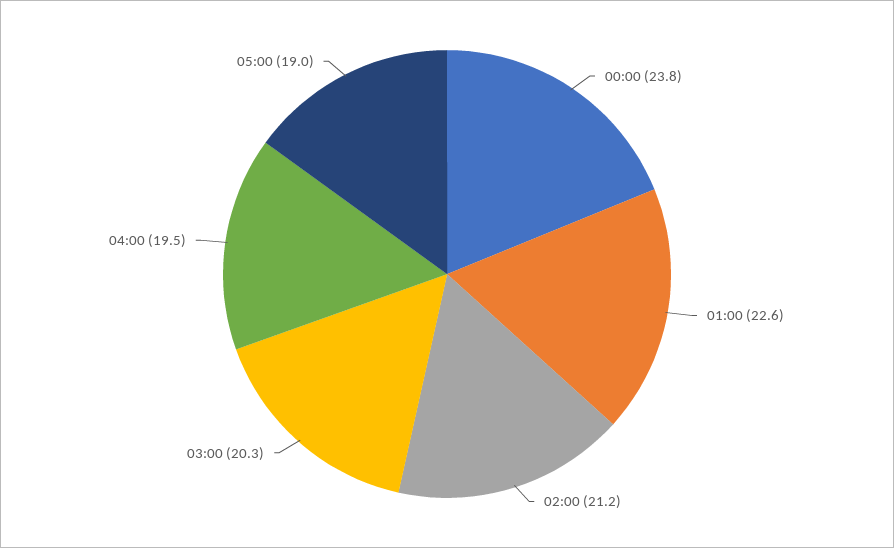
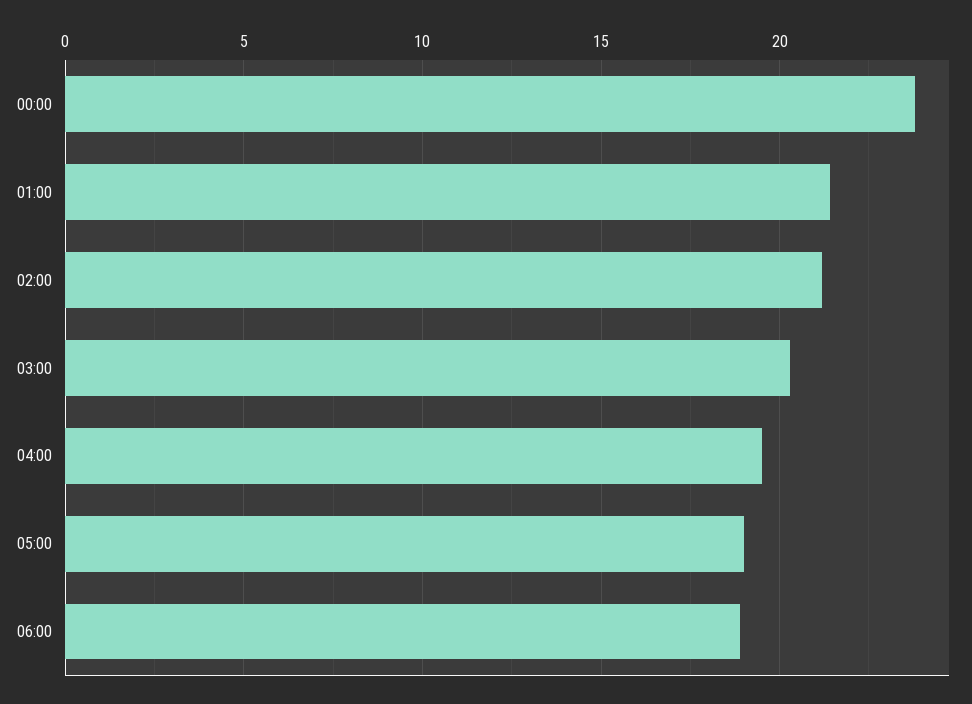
01:00: 22.6 -> 21.5
06:00: none -> 19

